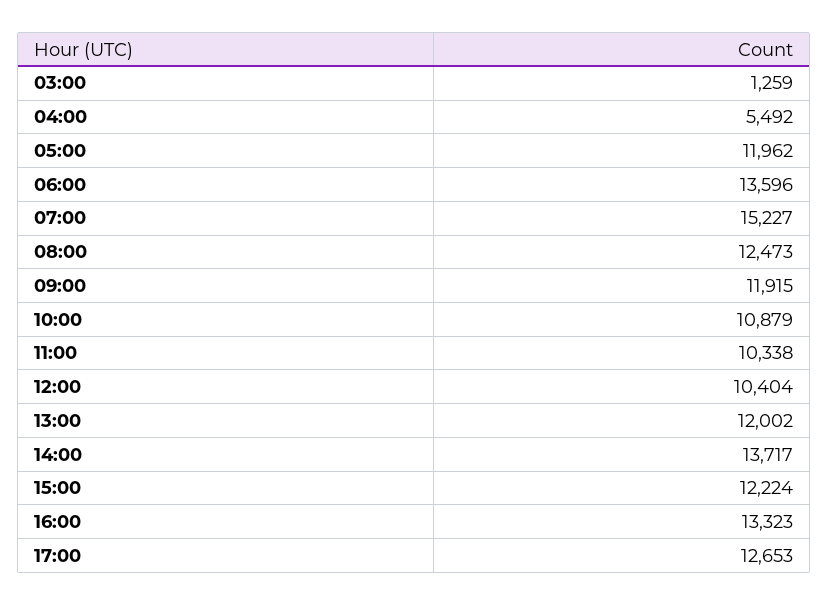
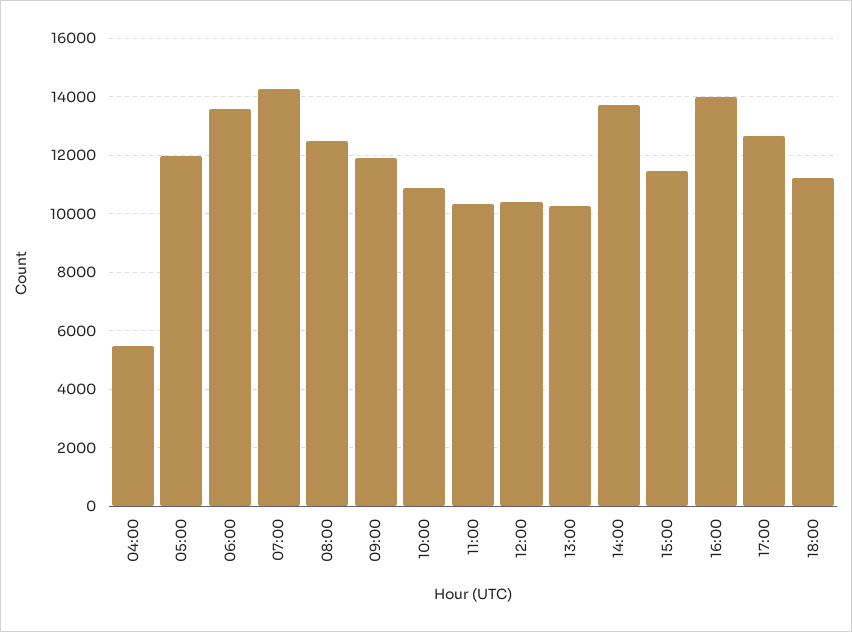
03:00: 1259 -> none
07:00: 15227 -> 14250
13:00: 12002 -> 10250
15:00: 12224 -> 11500
16:00: 13323 -> 14000
18:00: none -> 11250

